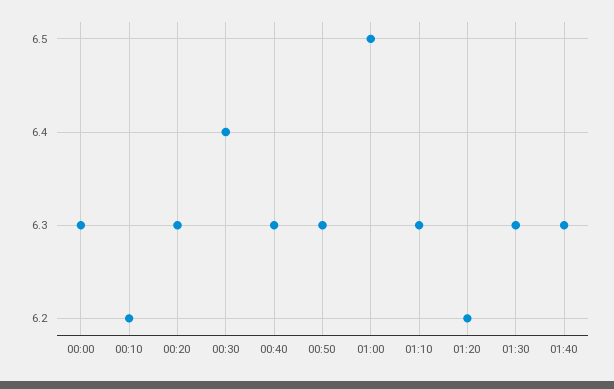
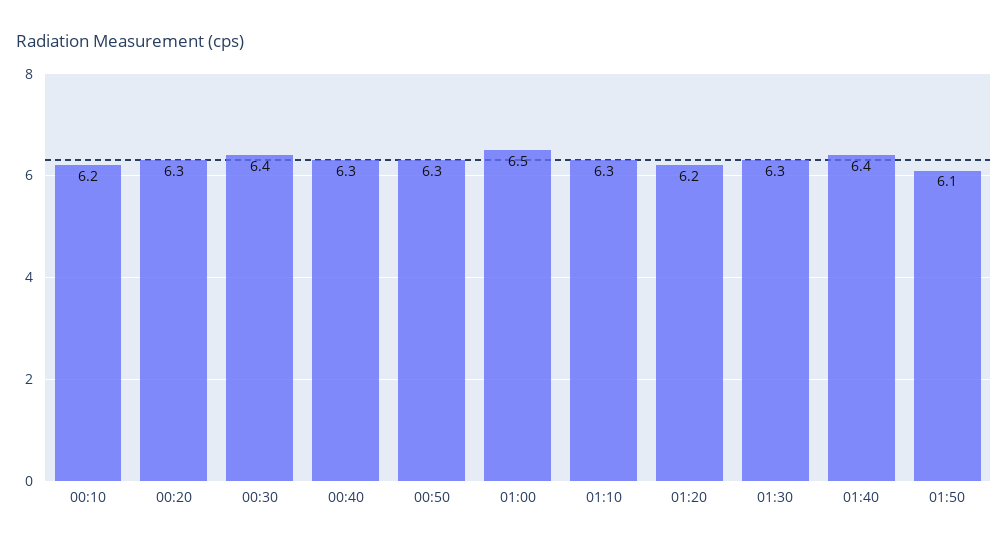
00:00: 6.3 -> none
01:40: 6.3 -> 6.4
01:50: none -> 6.1

